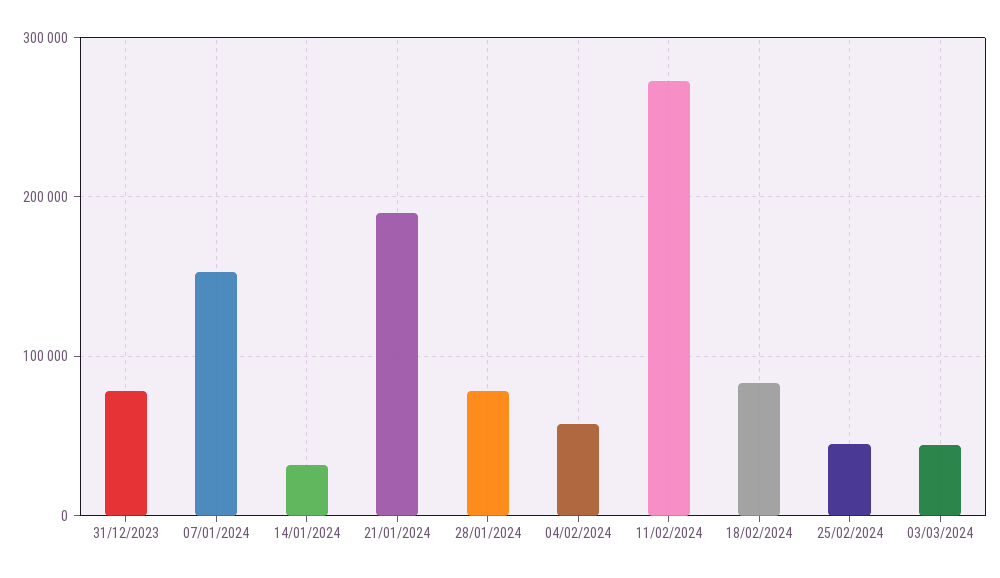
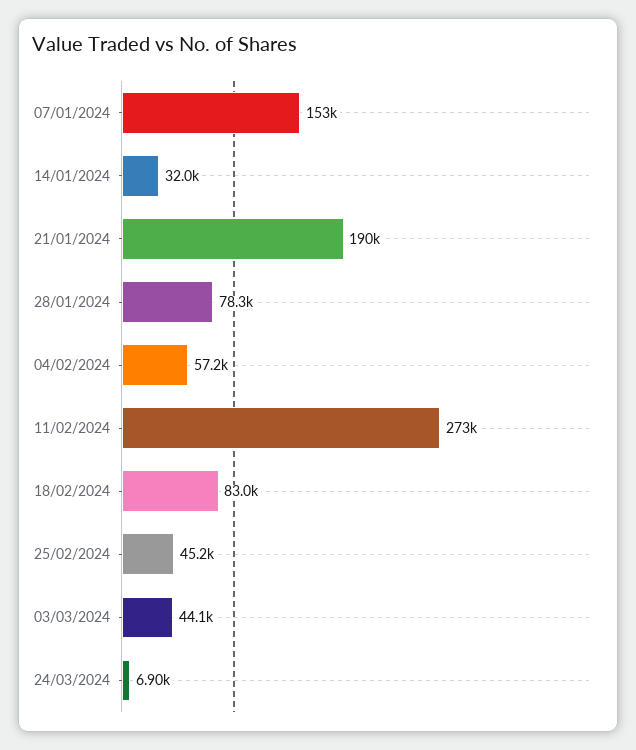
31/12/2023: 80000 -> none
24/03/2024: none -> 6900

